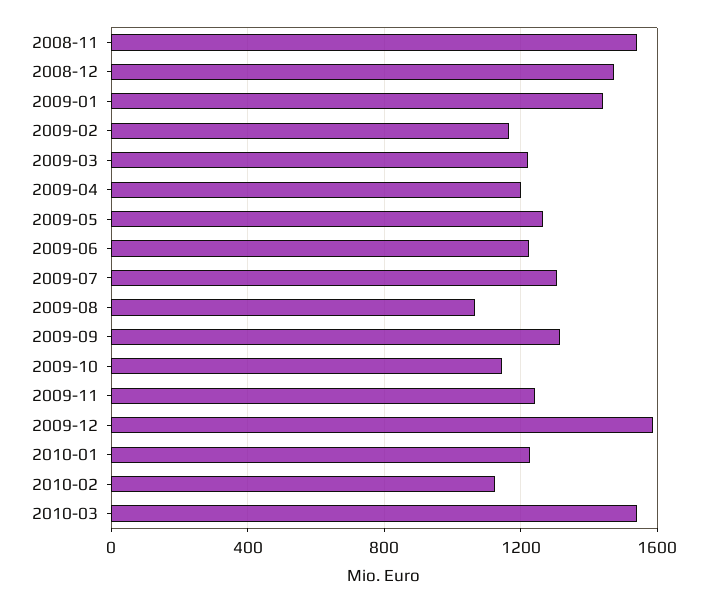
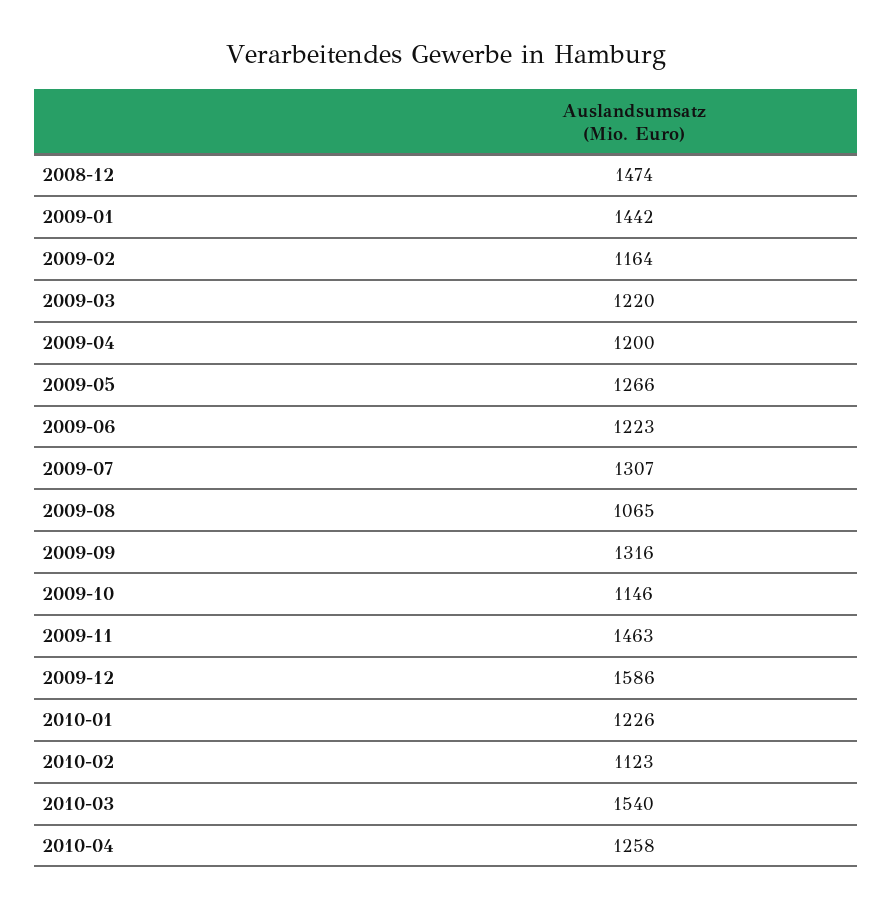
2008-11: 1550 -> none
2009-11: 1250 -> 1463
2010-04: none -> 1258

